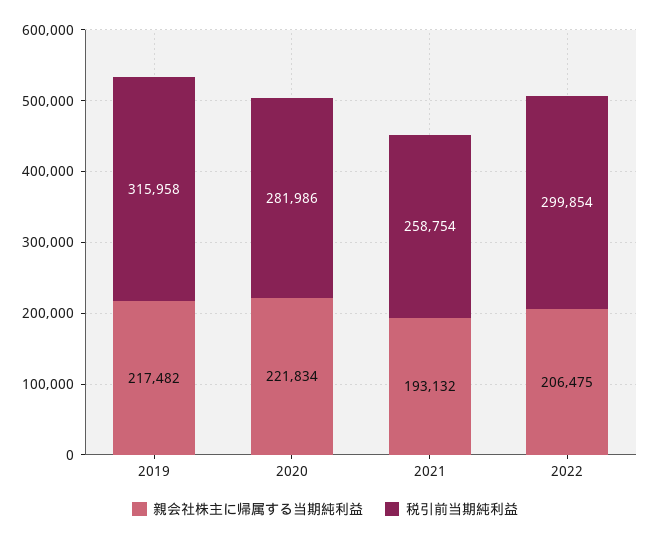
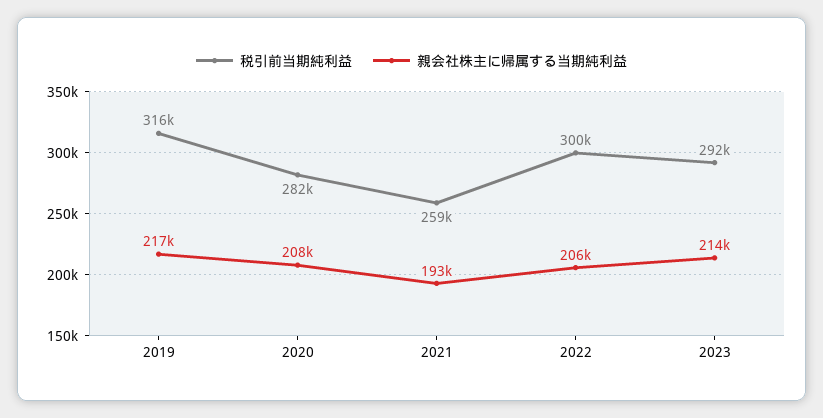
親会社株主に帰属する当期純利益, 2020: 221834 -> 208000
税引前当期純利益, 2023: none -> 292000
親会社株主に帰属する当期純利益, 2023: none -> 214000

